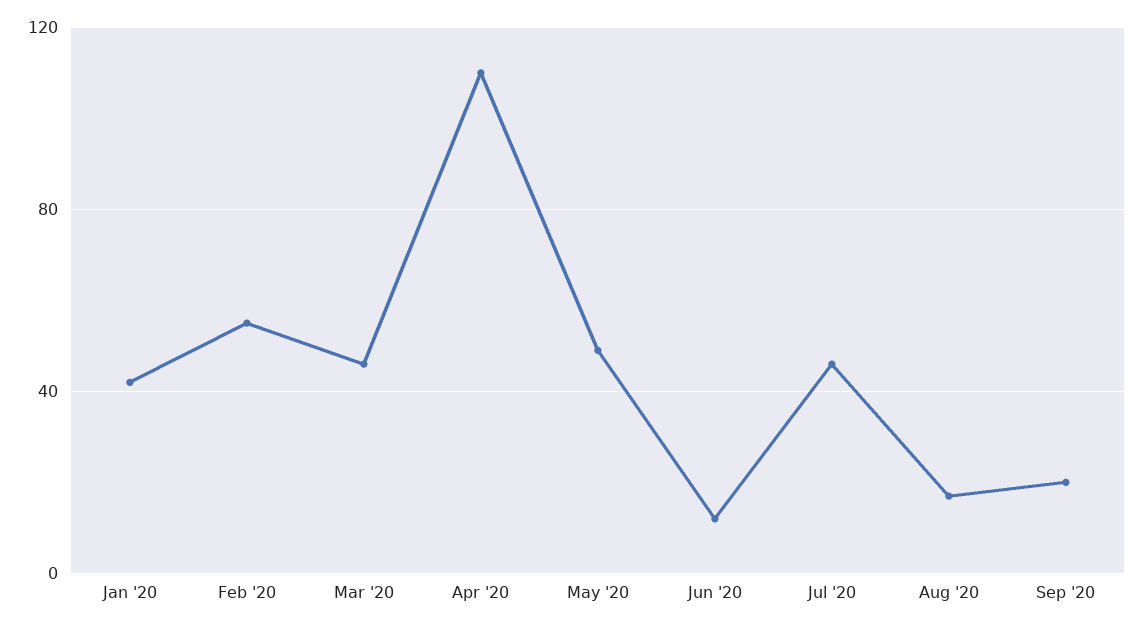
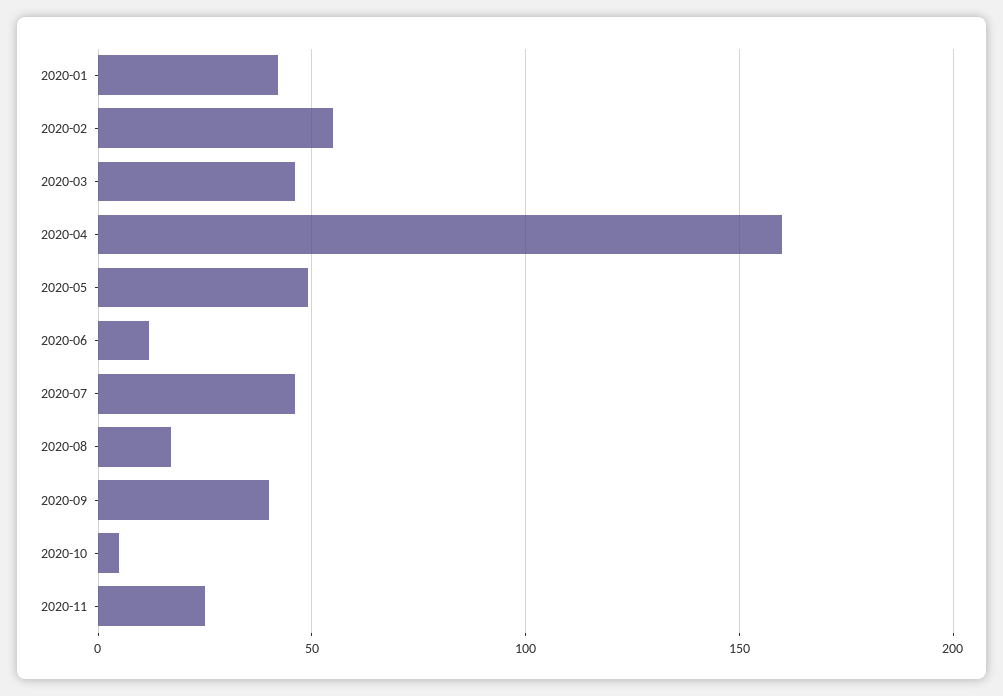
Apr '20: 110 -> 160
Sep '20: 20 -> 40
2020-10: none -> 5
2020-11: none -> 25

